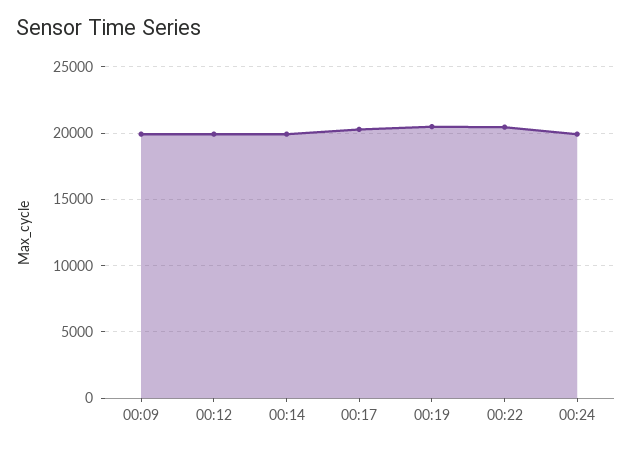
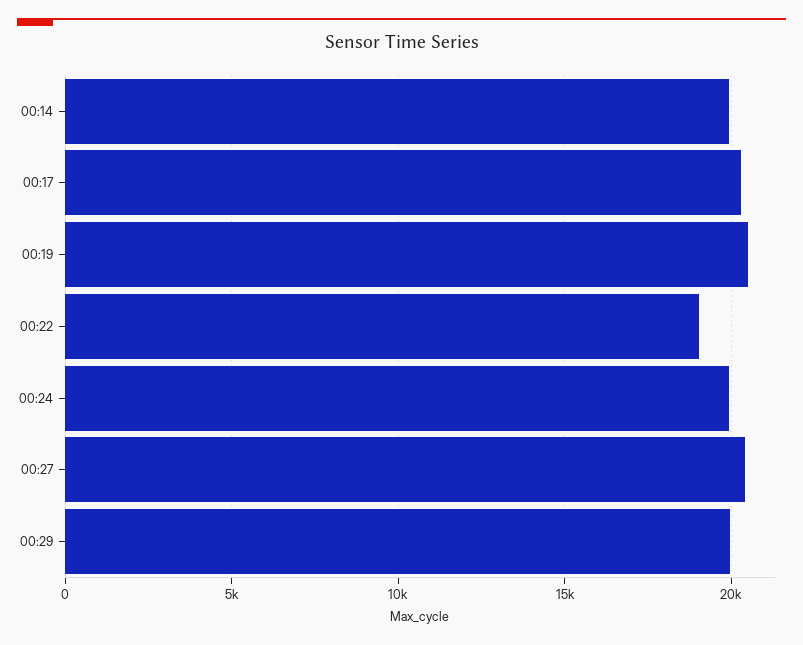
00:09: 20000 -> none
00:12: 20000 -> none
00:22: 20500 -> 19000
00:27: none -> 20500
00:29: none -> 20000

